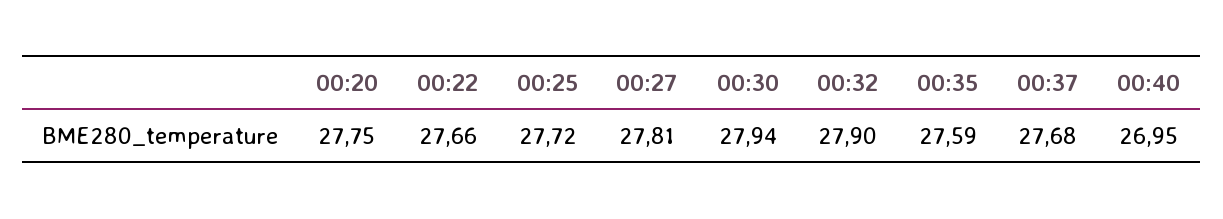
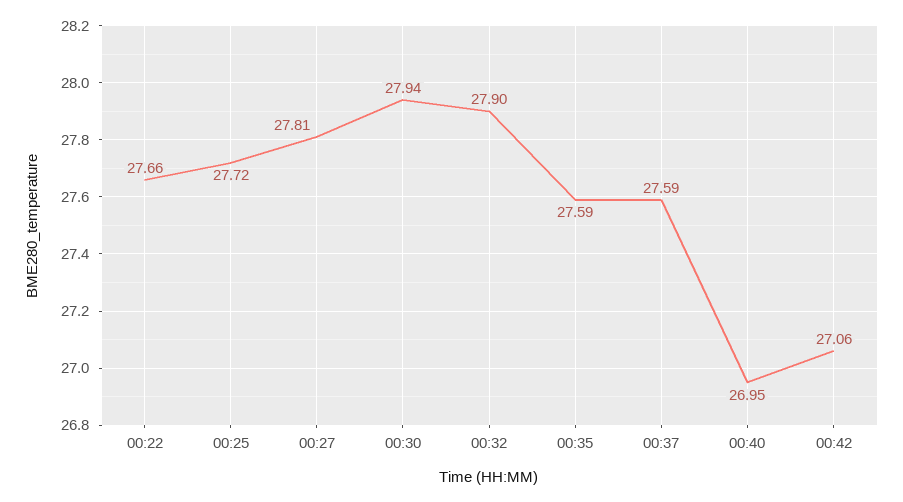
00:20: 27.75 -> none
00:37: 27.68 -> 27.59
00:42: none -> 27.06

